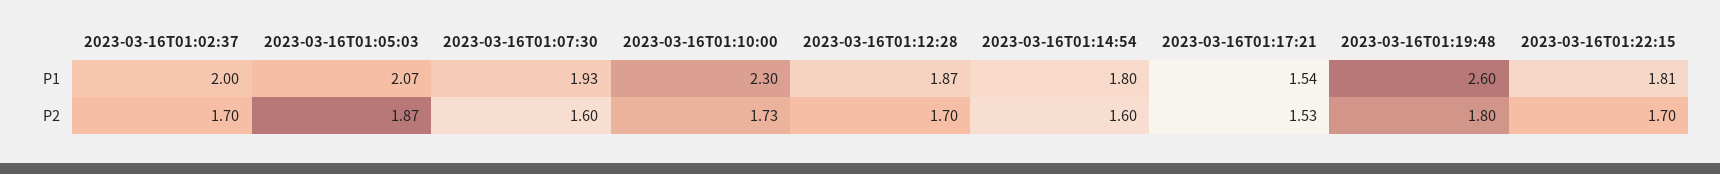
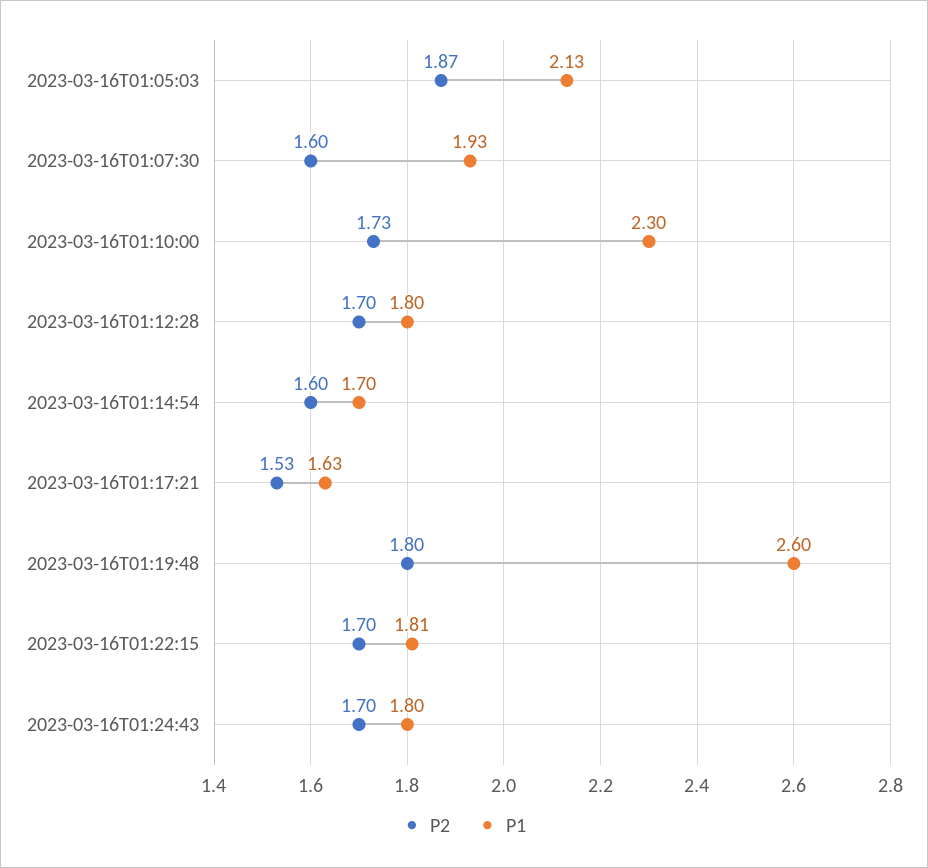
P1, 2023-03-16T01:02:37: 2 -> none
P1, 2023-03-16T01:05:03: 2.07 -> 2.13
P1, 2023-03-16T01:12:28: 1.87 -> 1.8
P1, 2023-03-16T01:14:54: 1.8 -> 1.7
P1, 2023-03-16T01:17:21: 1.54 -> 1.63
P2, 2023-03-16T01:02:37: 1.7 -> none
P2, 2023-03-16T01:24:43: none -> 1.7
P1, 2023-03-16T01:24:43: none -> 1.8

